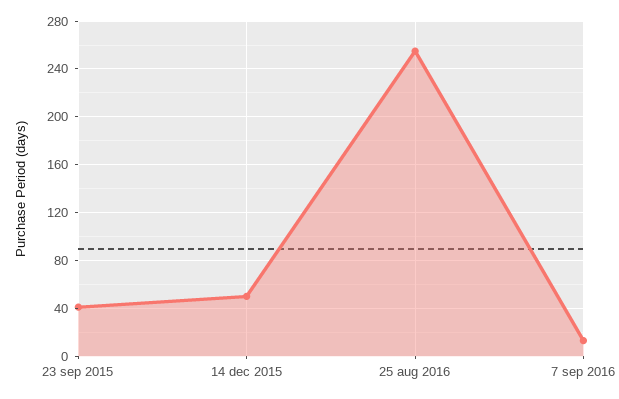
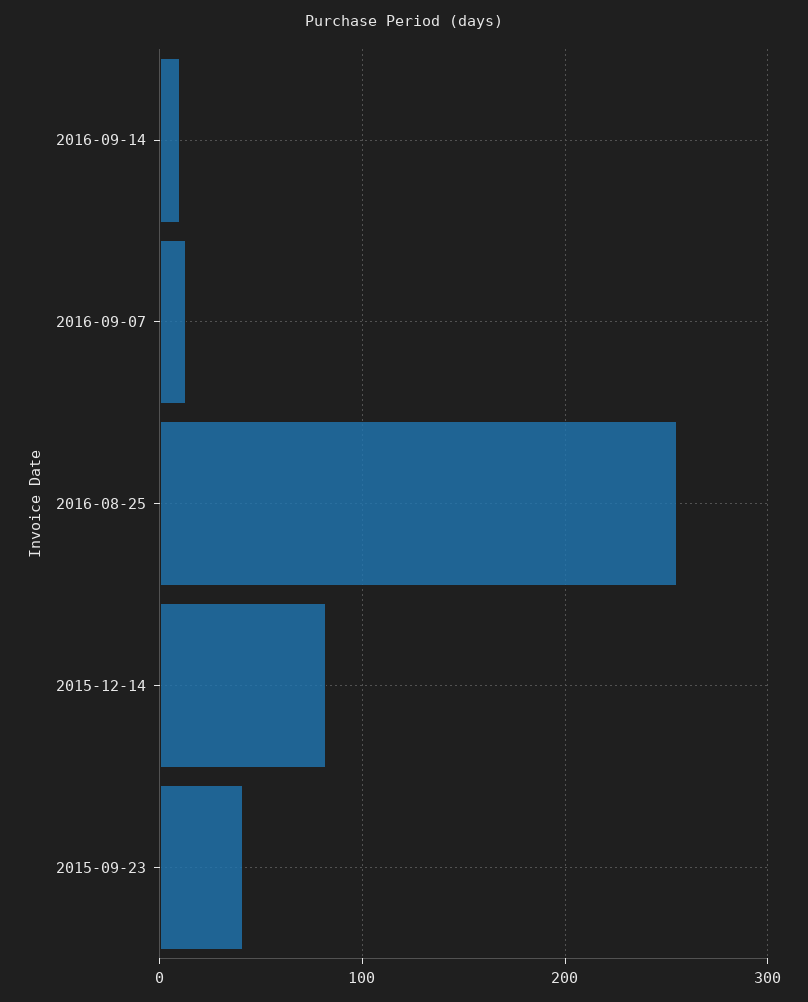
14 dec 2015: 50 -> 80
2016-09-14: none -> 10

